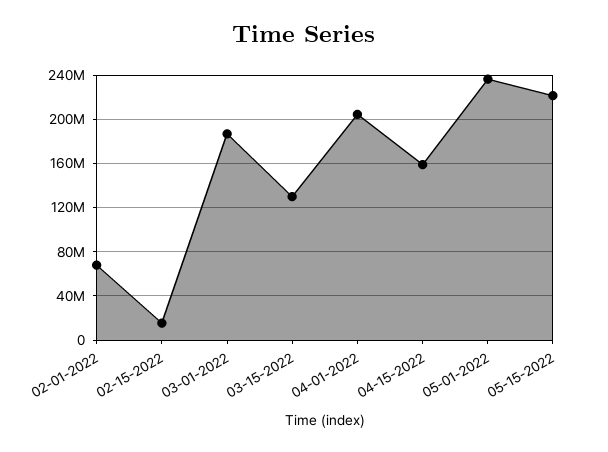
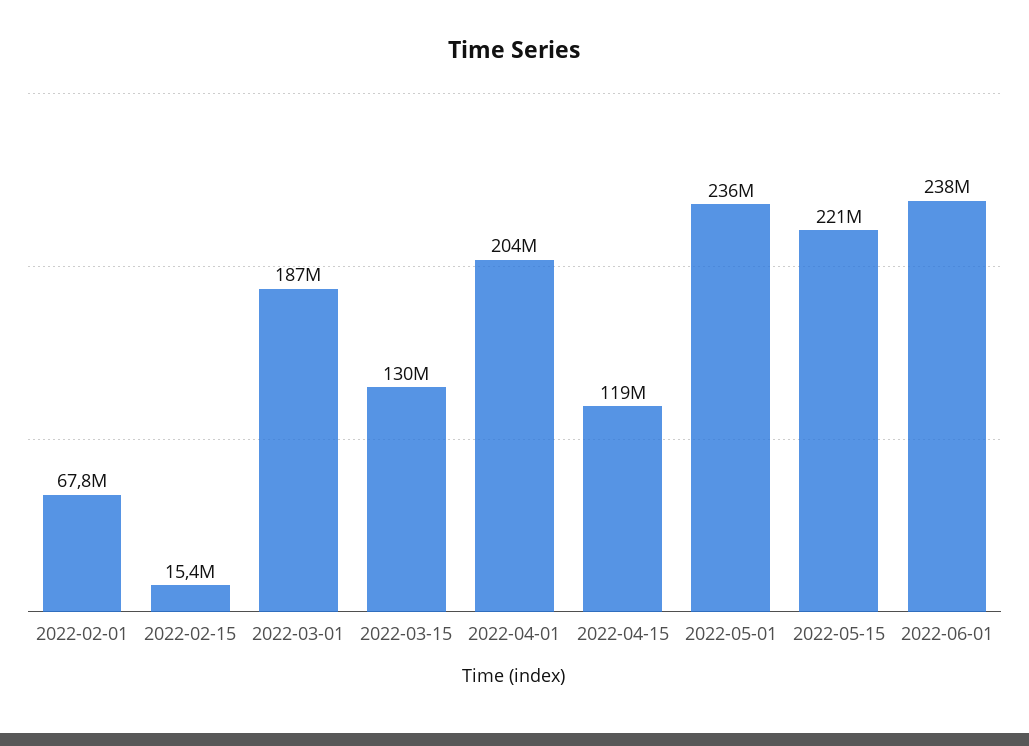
04-15-2022: 160000000 -> 119000000
2022-06-01: none -> 238000000

